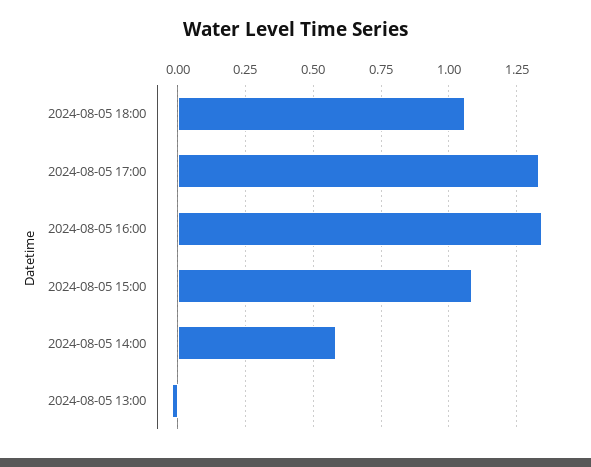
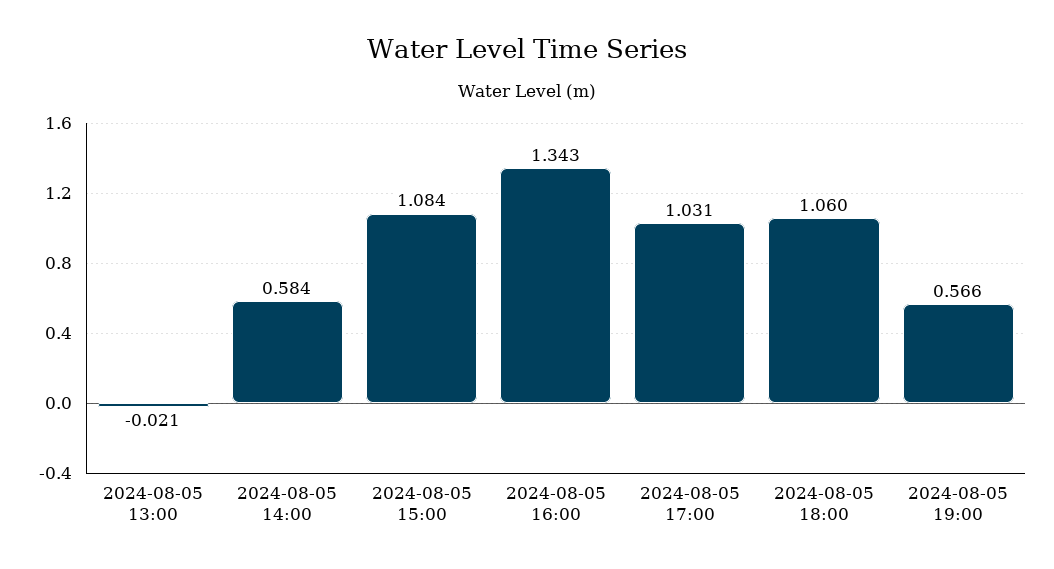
2024-08-05 17:00: 1.325 -> 1.031
2024-08-05 19:00: none -> 0.566

